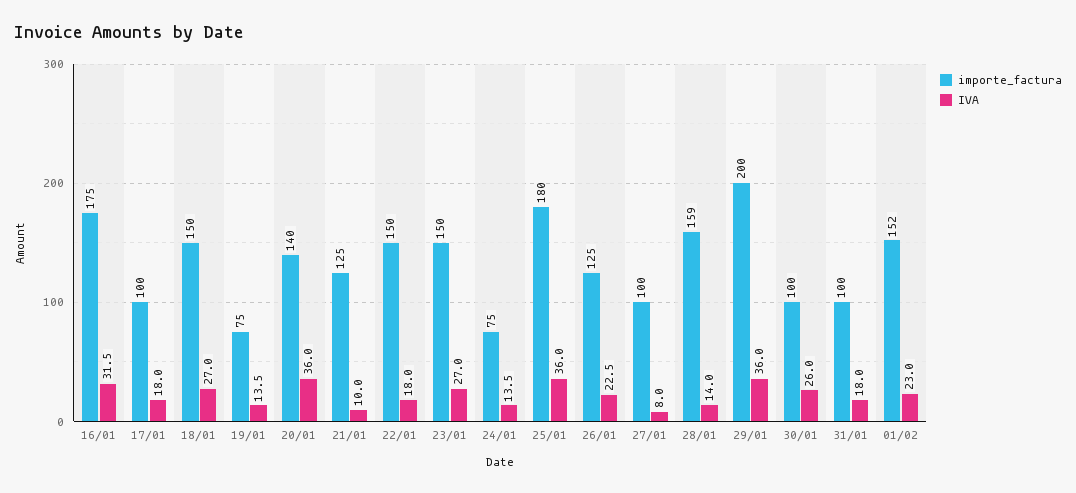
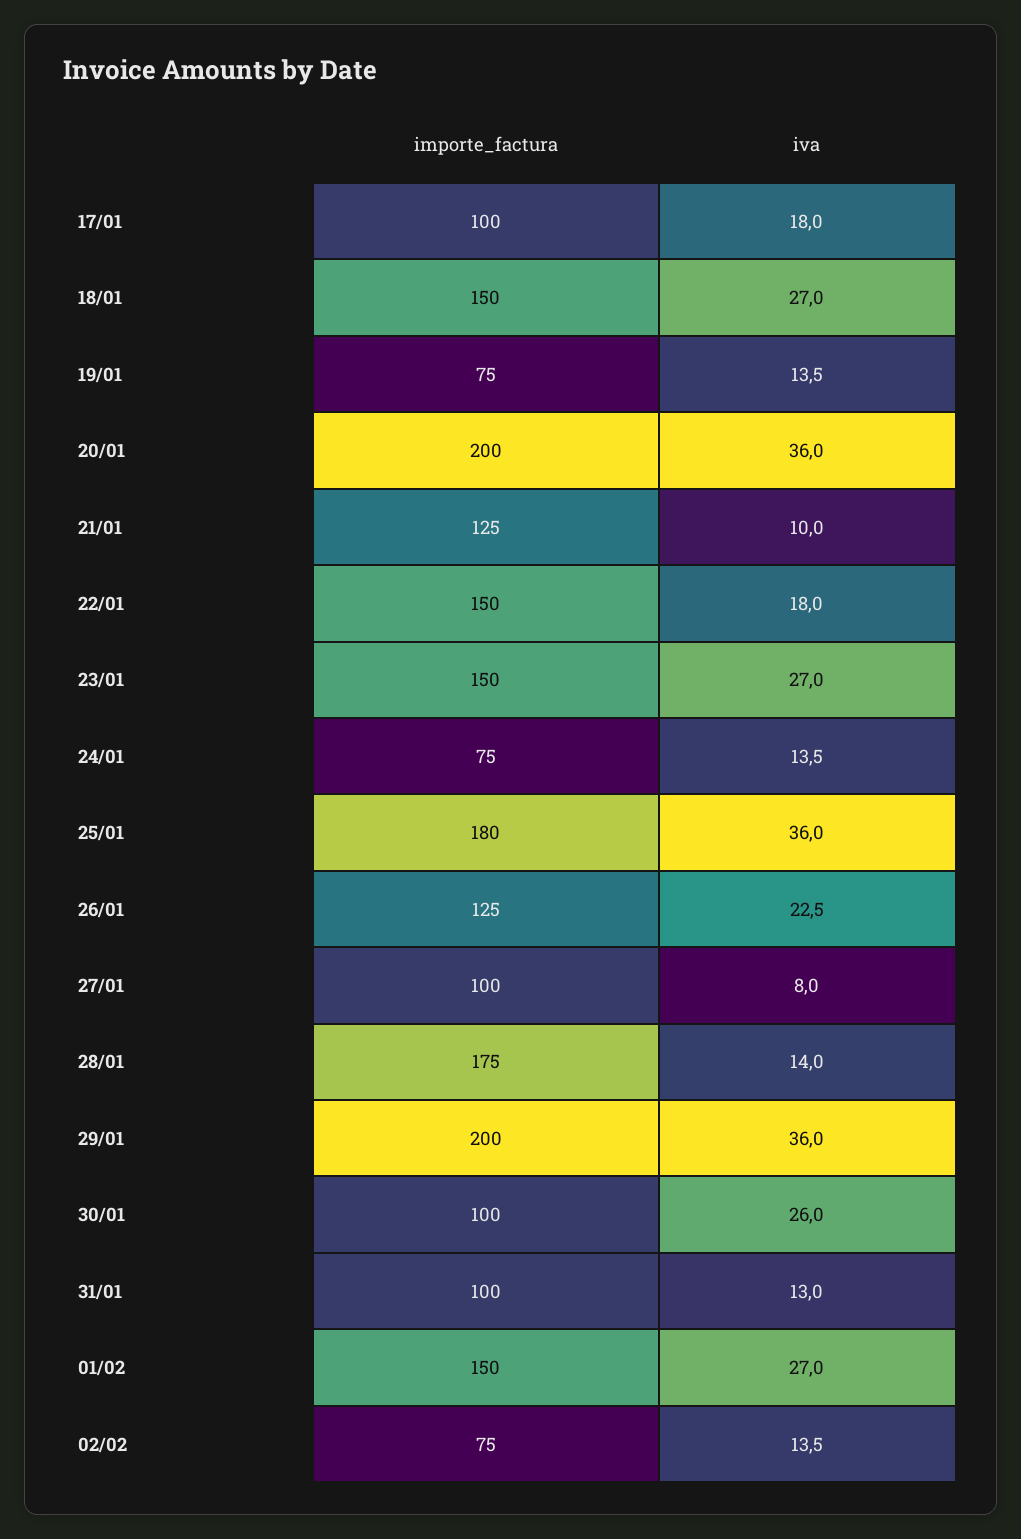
importe_factura, 16/01: 175 -> none
IVA, 16/01: 31.5 -> none
importe_factura, 20/01: 140 -> 200
importe_factura, 28/01: 159 -> 175
IVA, 31/01: 18 -> 13
importe_factura, 01/02: 152 -> 150
IVA, 01/02: 23 -> 27
importe_factura, 02/02: none -> 75
IVA, 02/02: none -> 13.5

